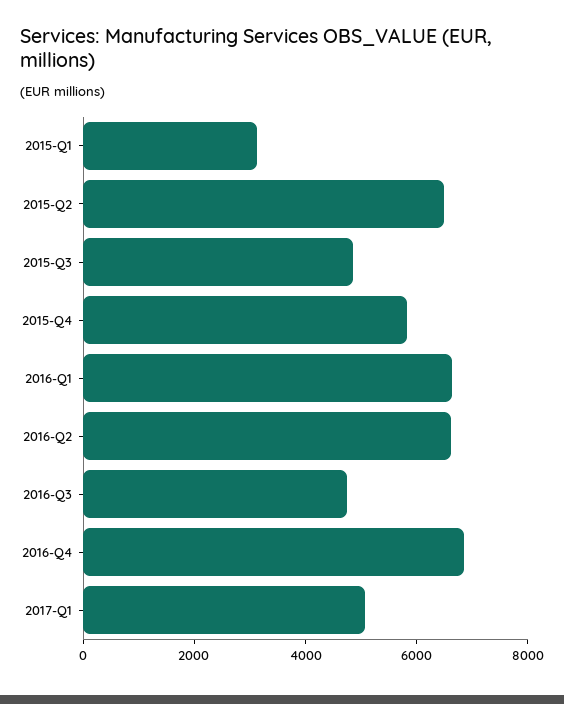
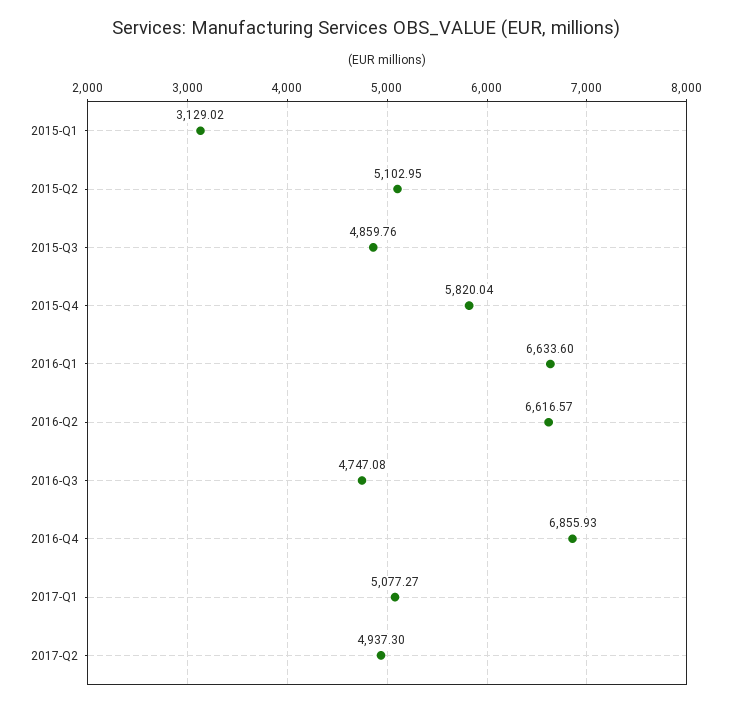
2015-Q2: 6500 -> 5102.95
2017-Q2: none -> 4937.3

